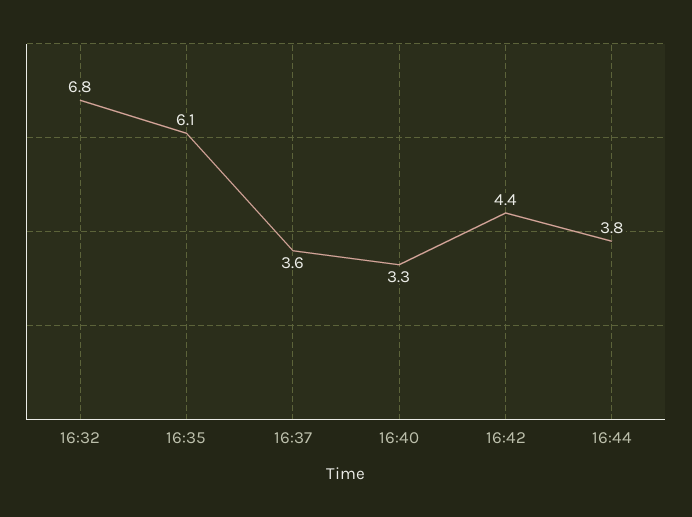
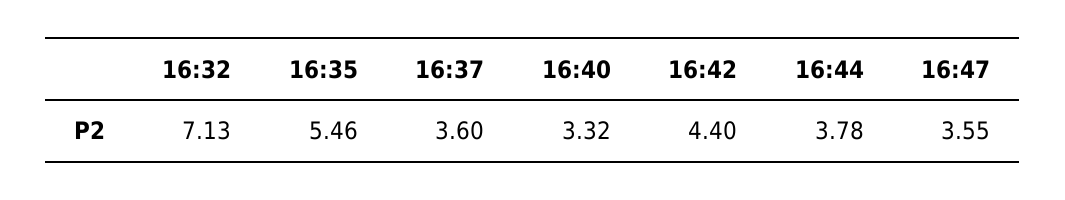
16:32: 6.8 -> 7.13
16:35: 6.1 -> 5.46
16:47: none -> 3.55

